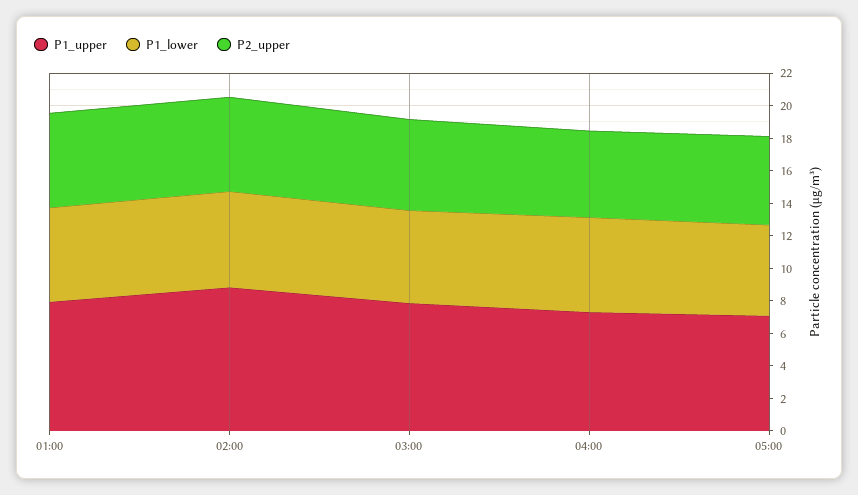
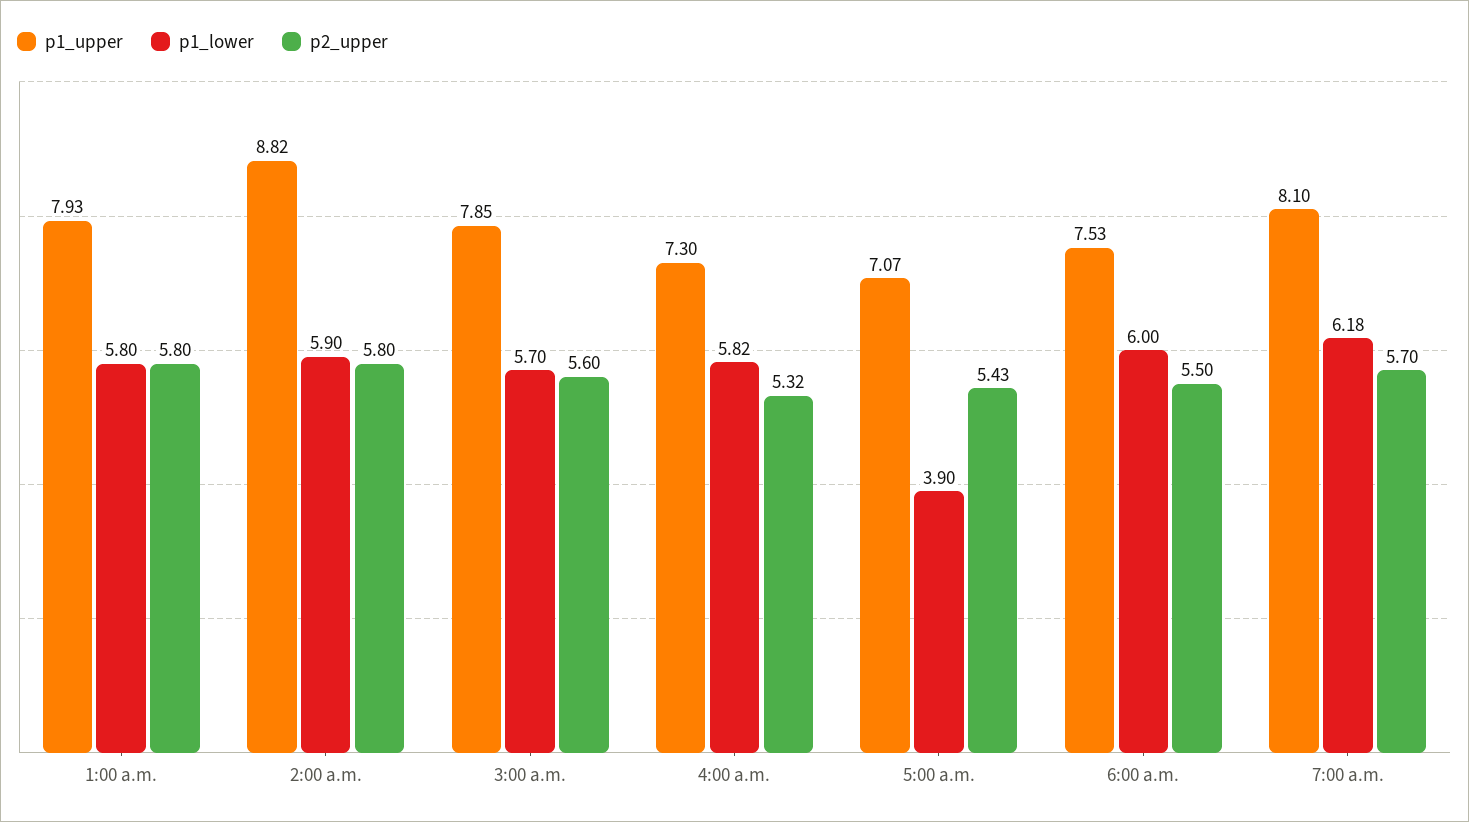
P1_lower, 05:00: 5.5 -> 3.9
P1_upper, 6:00 a.m.: none -> 7.53
P1_lower, 6:00 a.m.: none -> 6
P2_upper, 6:00 a.m.: none -> 5.5
P1_upper, 7:00 a.m.: none -> 8.1
P1_lower, 7:00 a.m.: none -> 6.18
P2_upper, 7:00 a.m.: none -> 5.7

